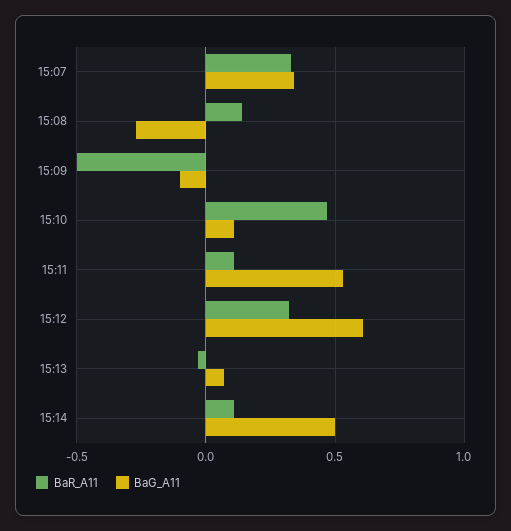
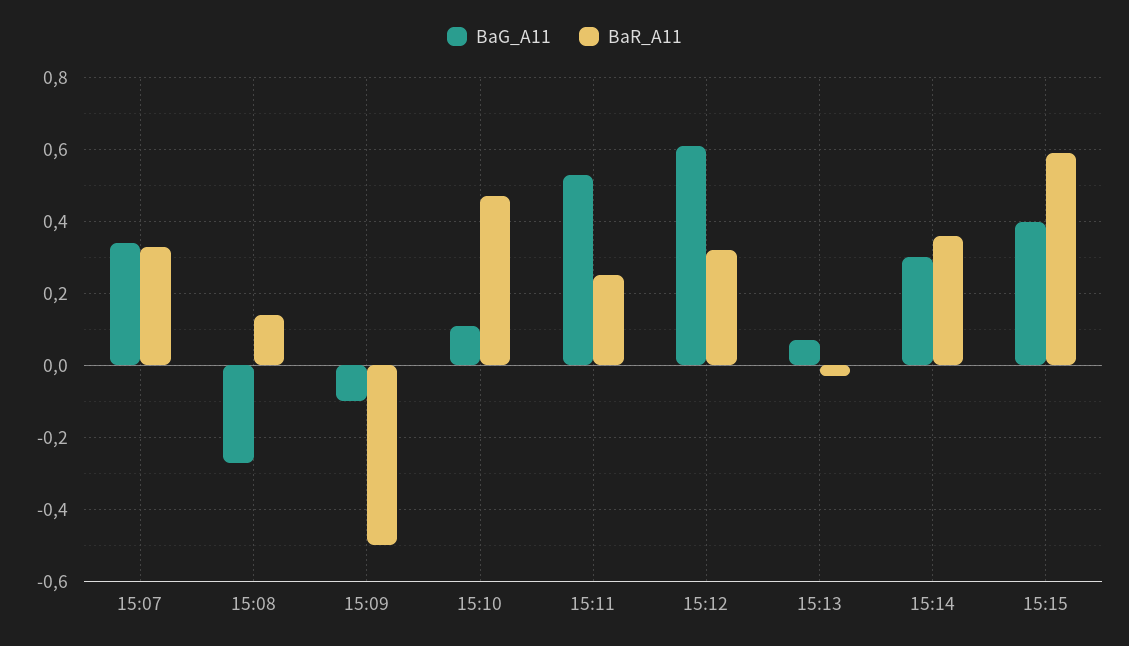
BaR_A11, 15:11: 0.1 -> 0.25
BaR_A11, 15:14: 0.1 -> 0.35
BaG_A11, 15:14: 0.5 -> 0.3
BaG_A11, 15:15: none -> 0.4
BaR_A11, 15:15: none -> 0.6

